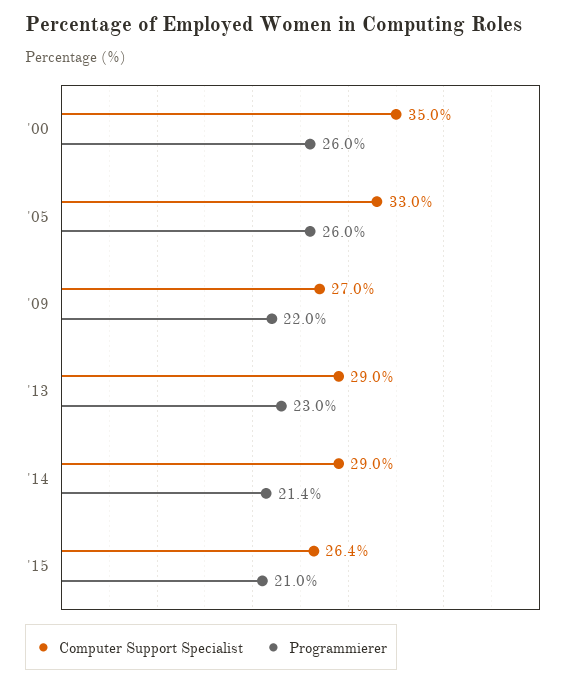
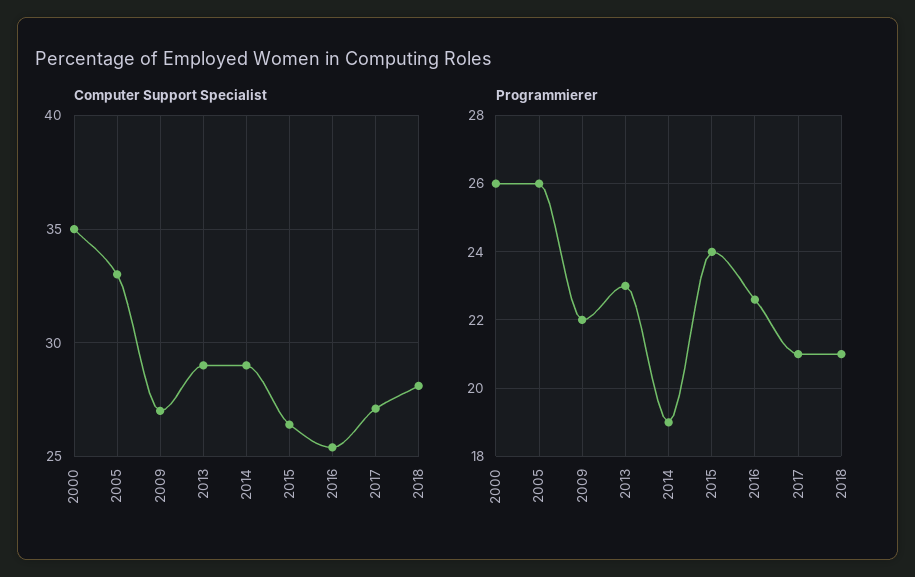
Programmierer, '14: 21.4 -> 19
Programmierer, '15: 21 -> 24
Computer Support Specialist, 2016: none -> 25.5
Computer Support Specialist, 2017: none -> 27
Computer Support Specialist, 2018: none -> 28
Programmierer, 2016: none -> 22.5
Programmierer, 2017: none -> 21
Programmierer, 2018: none -> 21

